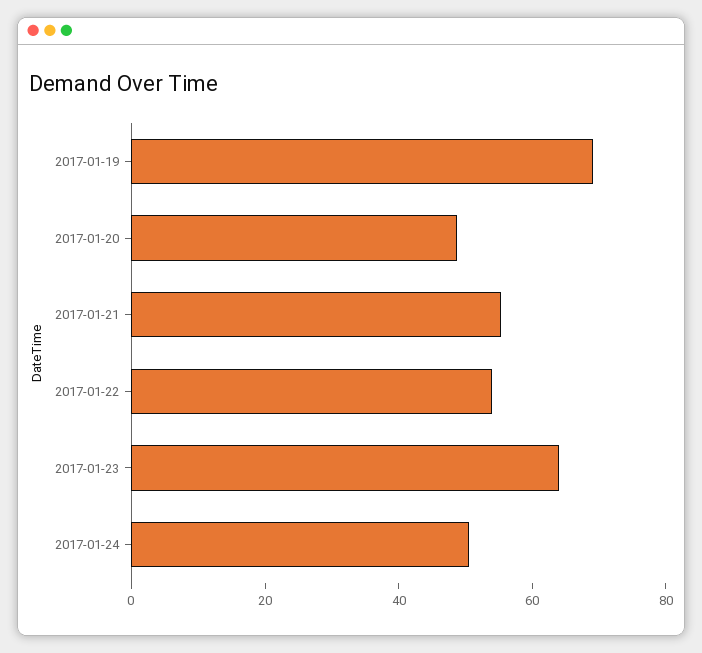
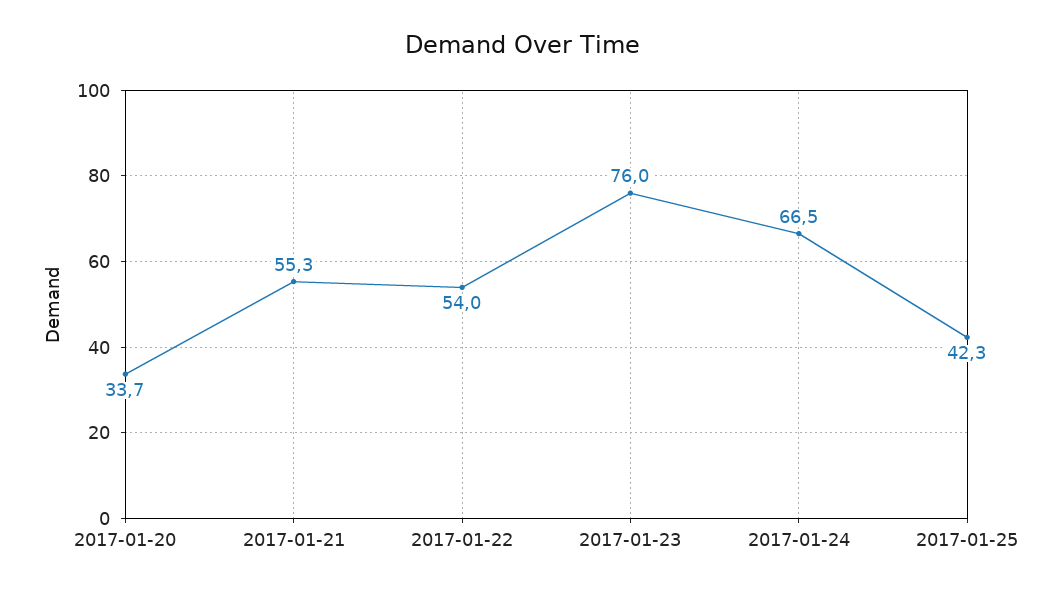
2017-01-19: 70 -> none
2017-01-20: 50 -> 33.7
2017-01-23: 65 -> 76
2017-01-24: 50 -> 66.5
2017-01-25: none -> 42.3

